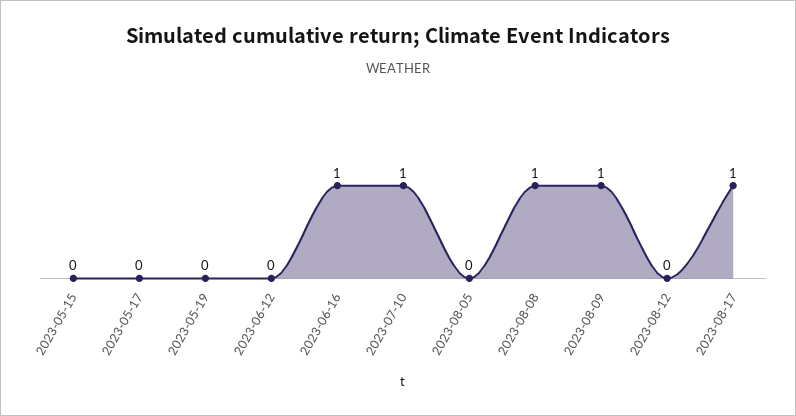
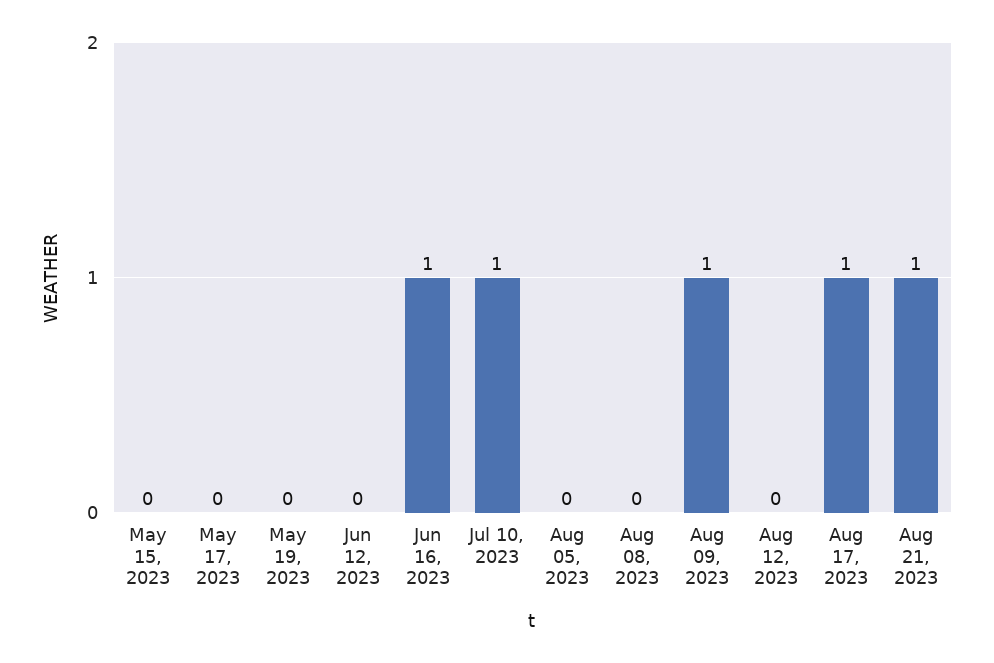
2023-08-08: 1 -> 0
Aug 21, 2023: none -> 1

